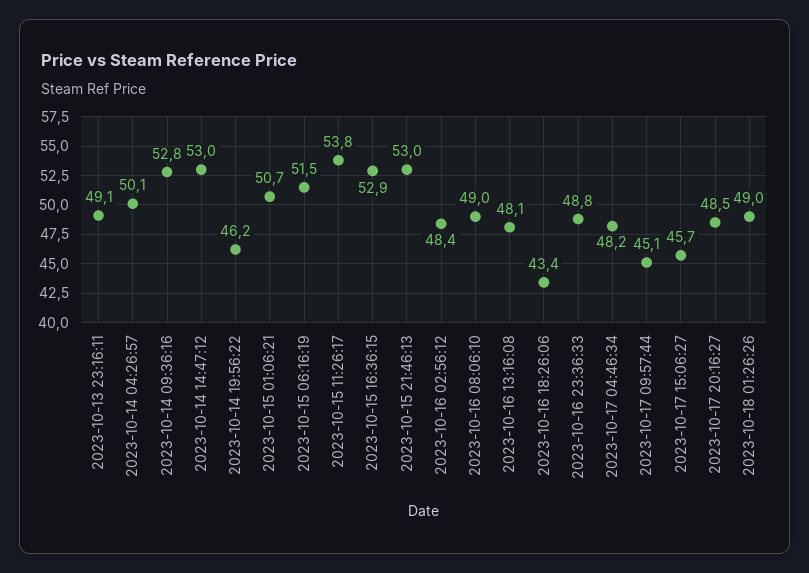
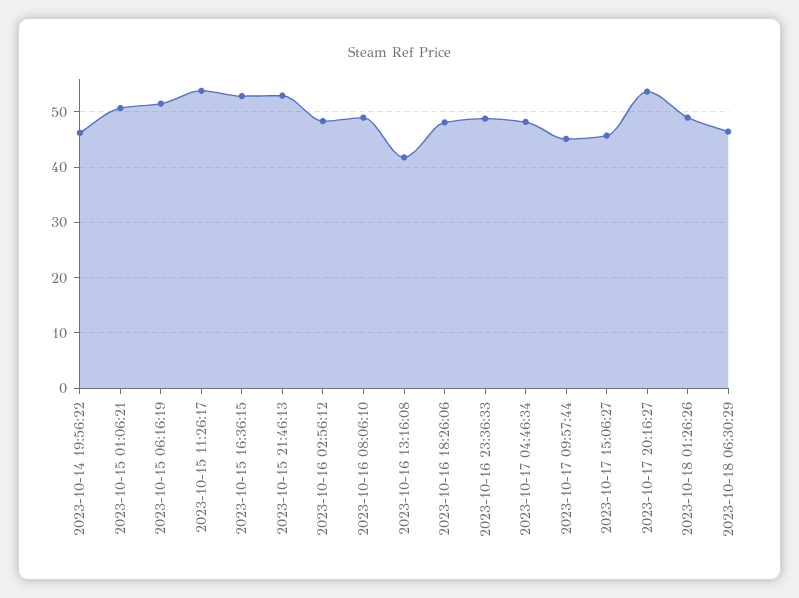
2023-10-13 23:16:11: 49.1 -> none
2023-10-14 04:26:57: 50.1 -> none
2023-10-14 09:36:16: 52.8 -> none
2023-10-14 14:47:12: 53 -> none
2023-10-16 13:16:08: 48.1 -> 42
2023-10-16 18:26:06: 43.4 -> 48
2023-10-17 20:16:27: 48.5 -> 54
2023-10-18 06:30:29: none -> 46

